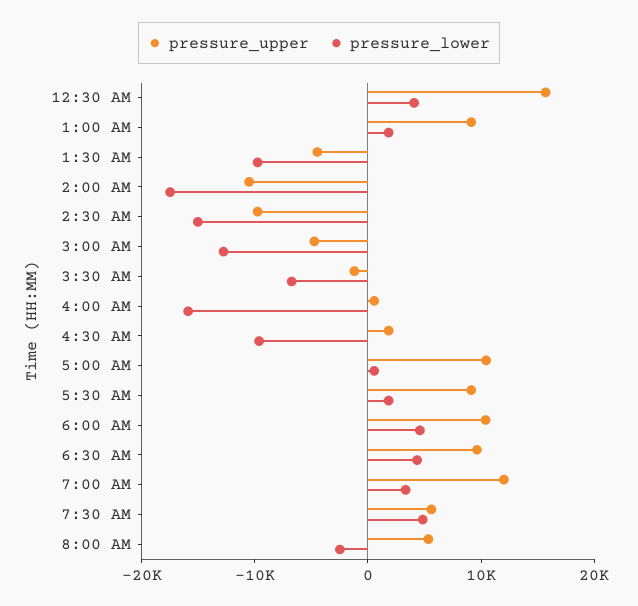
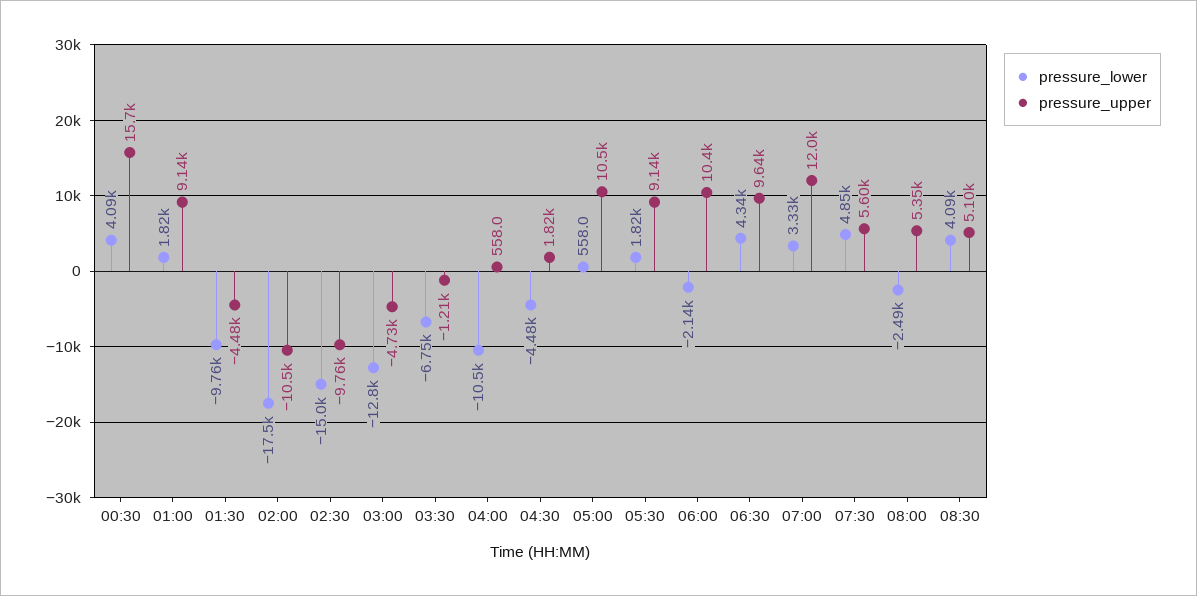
pressure_lower, 4:00 AM: -16000 -> -10500
pressure_lower, 4:30 AM: -10000 -> -4480
pressure_lower, 6:00 AM: 4000 -> -2140
pressure_lower, 08:30: none -> 4090
pressure_upper, 08:30: none -> 5100

